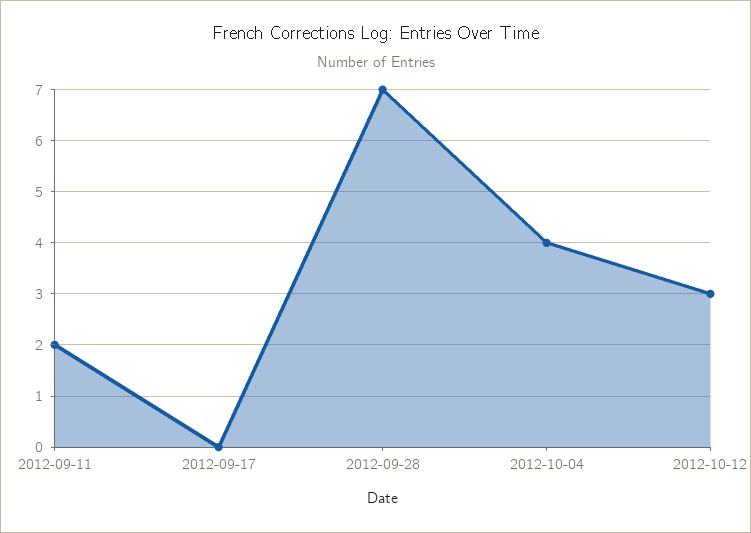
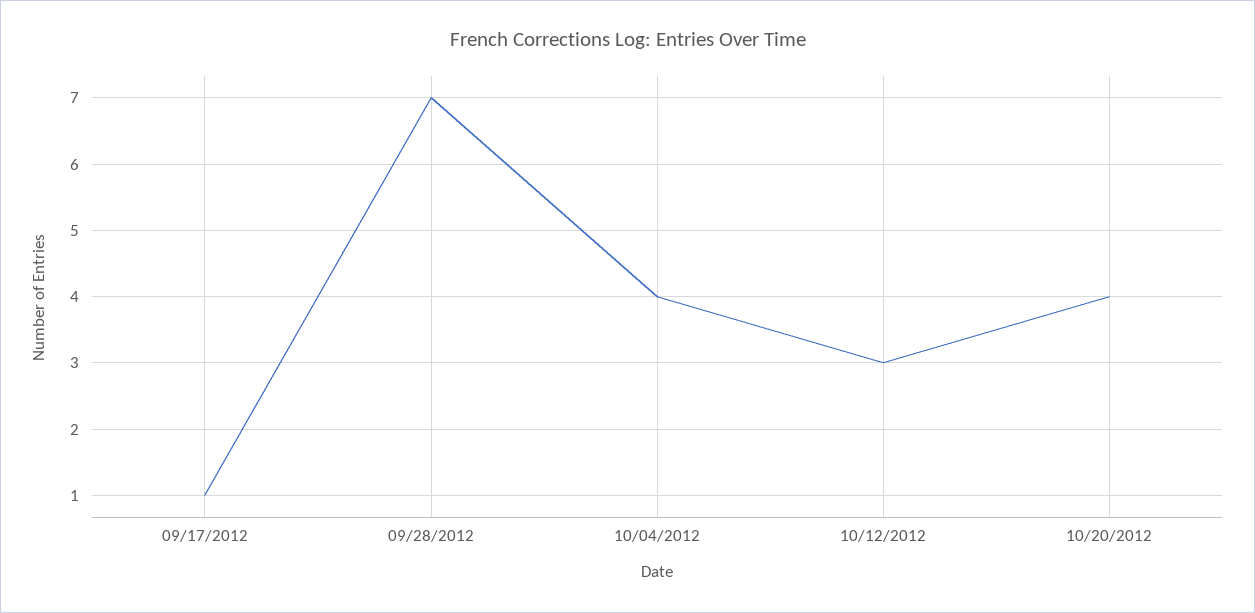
2012-09-11: 2 -> none
2012-09-17: 0 -> 1
10/20/2012: none -> 4

